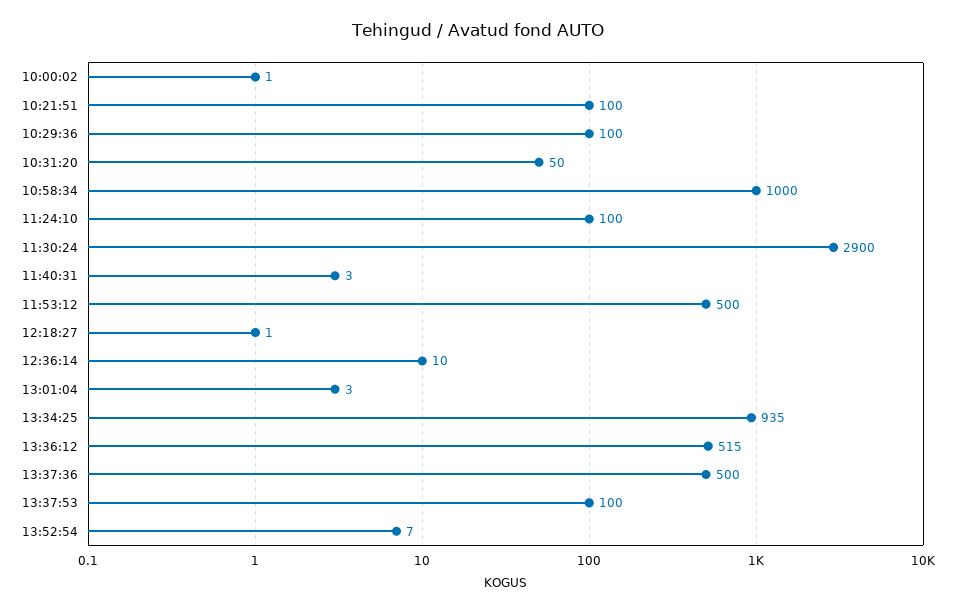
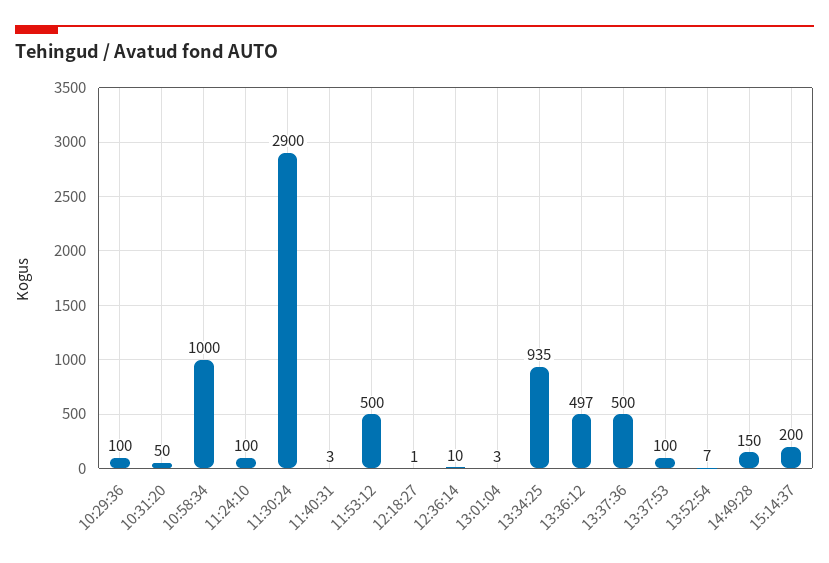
10:00:02: 1 -> none
10:21:51: 100 -> none
13:36:12: 515 -> 497
14:49:28: none -> 150
15:14:37: none -> 200

